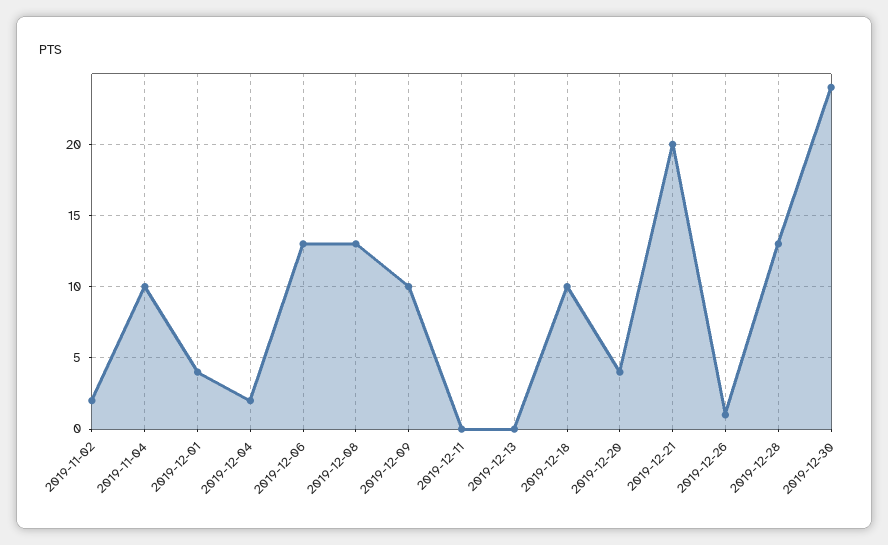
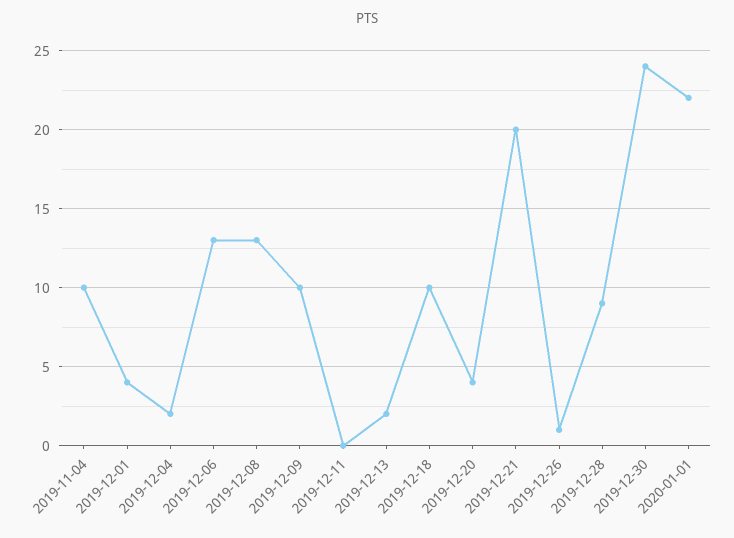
2019-11-02: 2 -> none
2019-12-13: 0 -> 2
2019-12-28: 13 -> 9
2020-01-01: none -> 22

